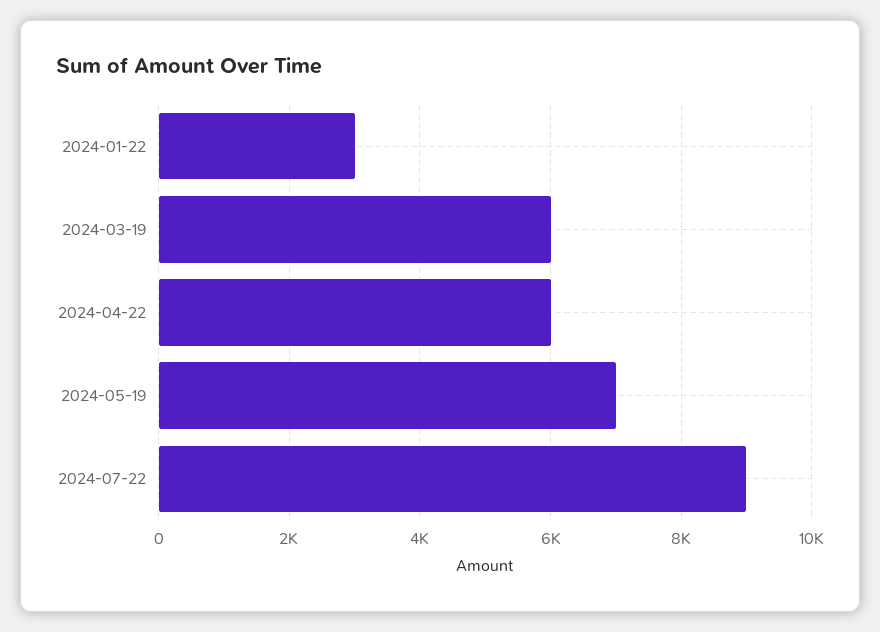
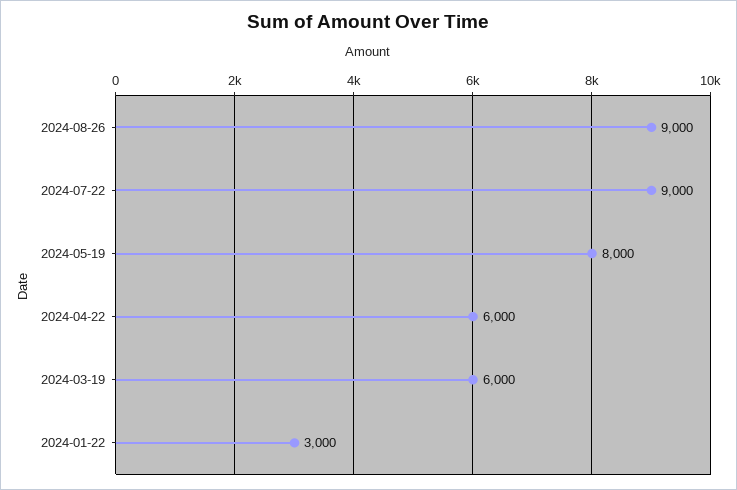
2024-05-19: 7000 -> 8000
2024-08-26: none -> 9000

